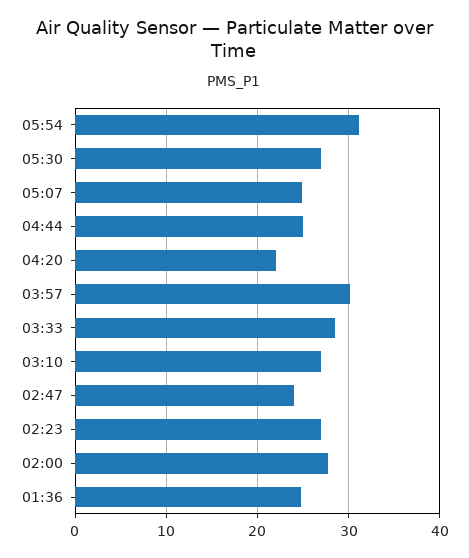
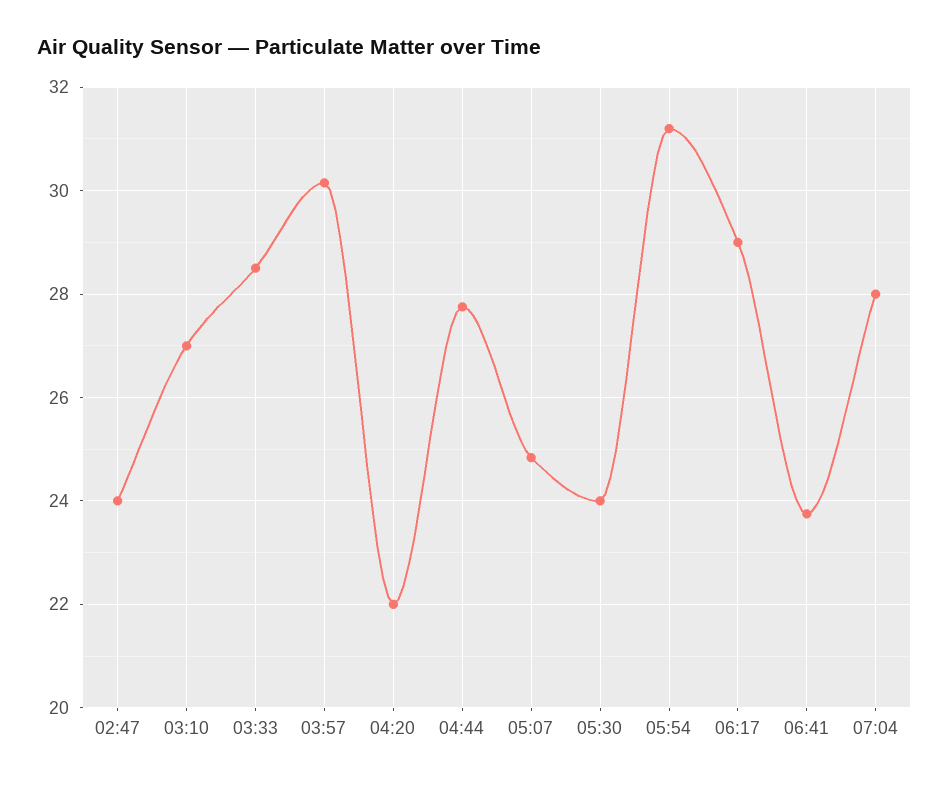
05:30: 27 -> 24
04:44: 25 -> 27.8
02:23: 27 -> none
02:00: 28 -> none
01:36: 25 -> none
06:17: none -> 29
06:41: none -> 23.8
07:04: none -> 28

